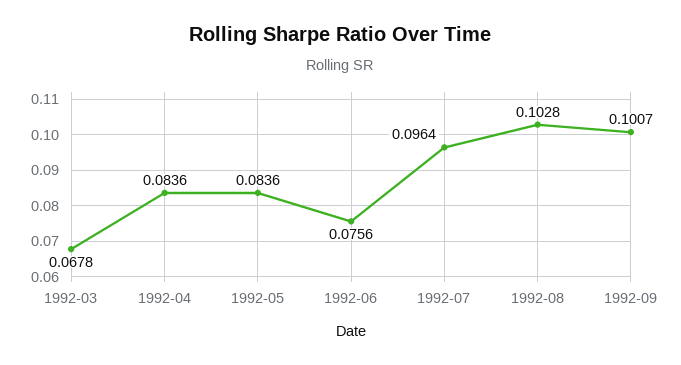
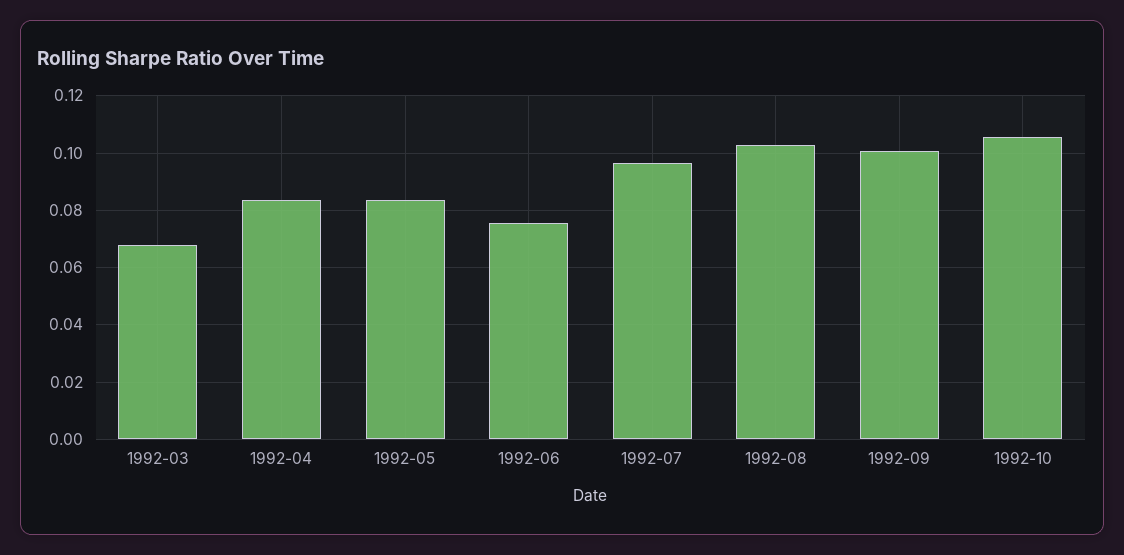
1992-10: none -> 0.105

